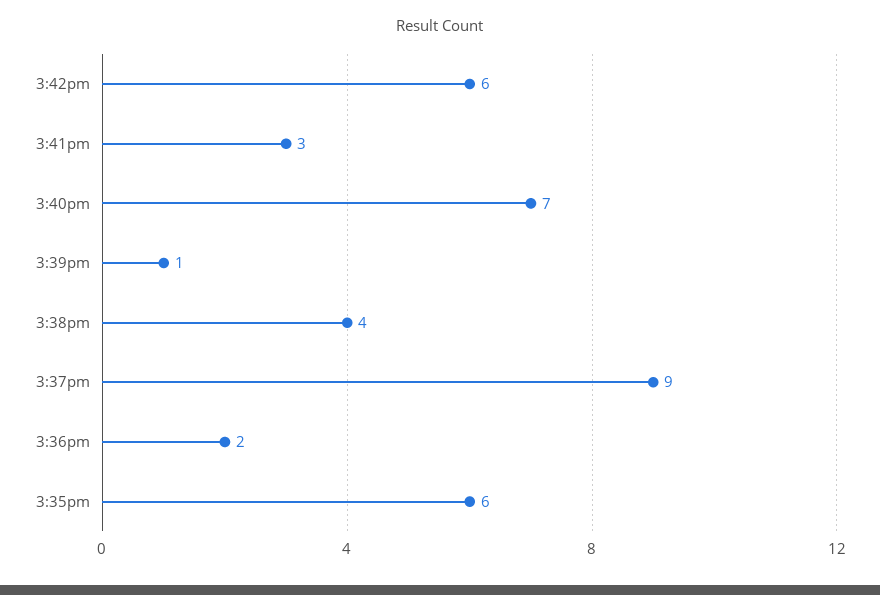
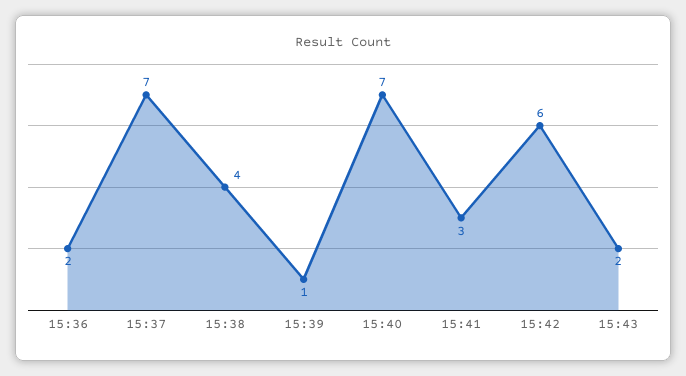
3:37pm: 9 -> 7
3:35pm: 6 -> none
15:43: none -> 2

